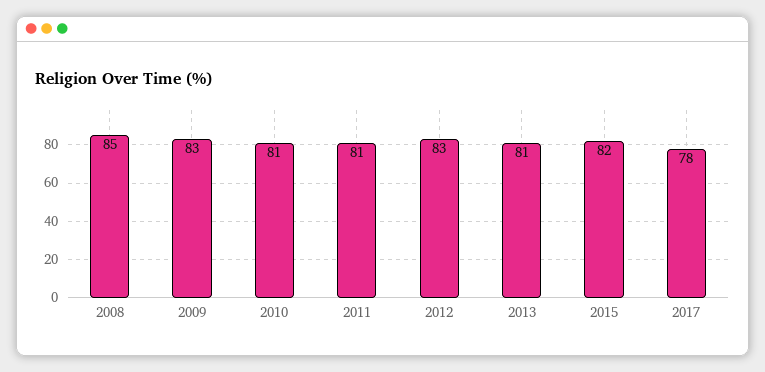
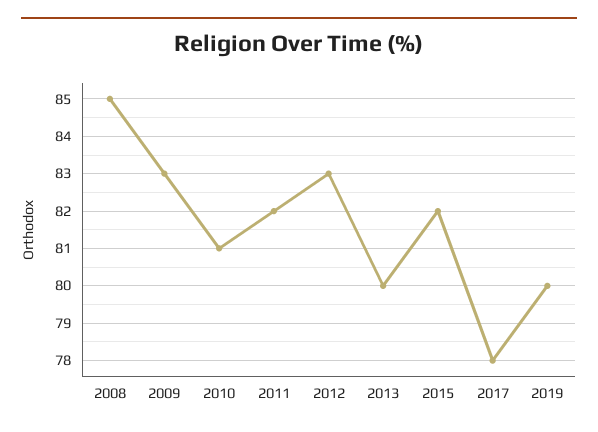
2011: 81 -> 82
2013: 81 -> 80
2019: none -> 80

